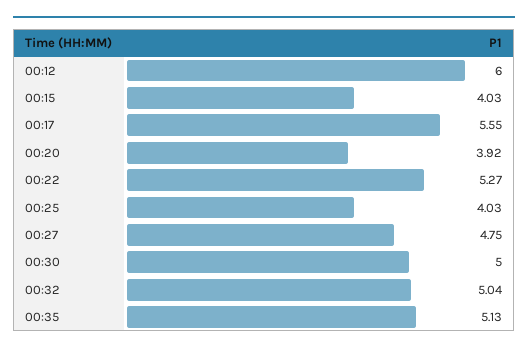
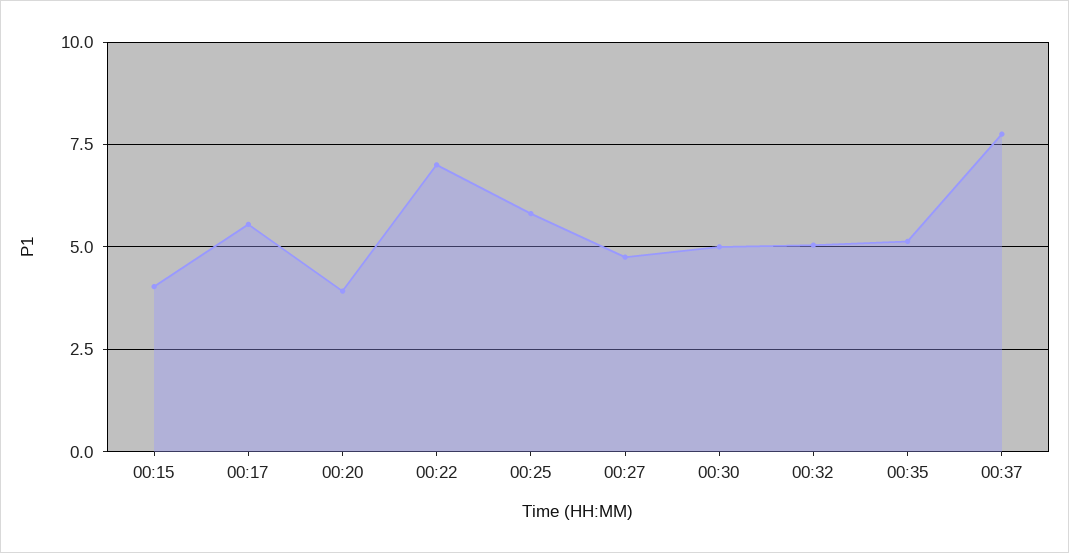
00:12: 6 -> none
00:22: 5.27 -> 7
00:25: 4.03 -> 5.75
00:37: none -> 7.75

